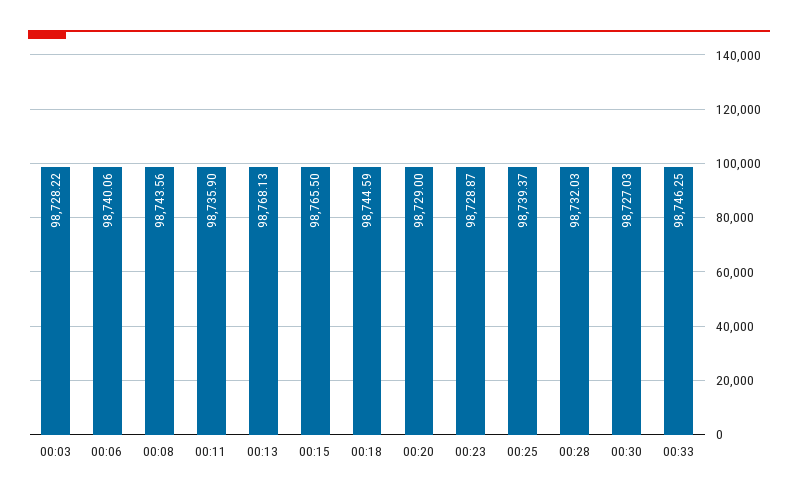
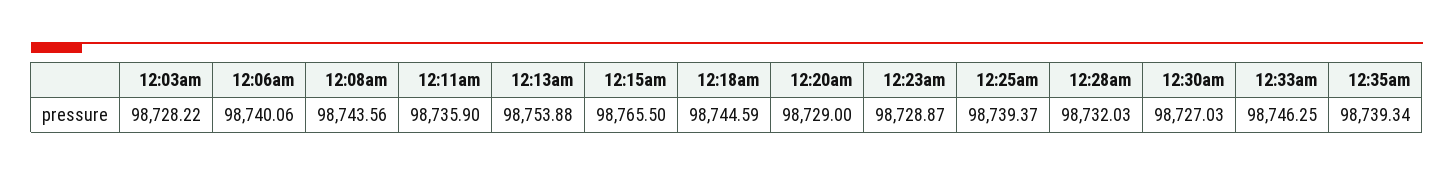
00:13: 98768.13 -> 98753.88
12:35am: none -> 98739.34

